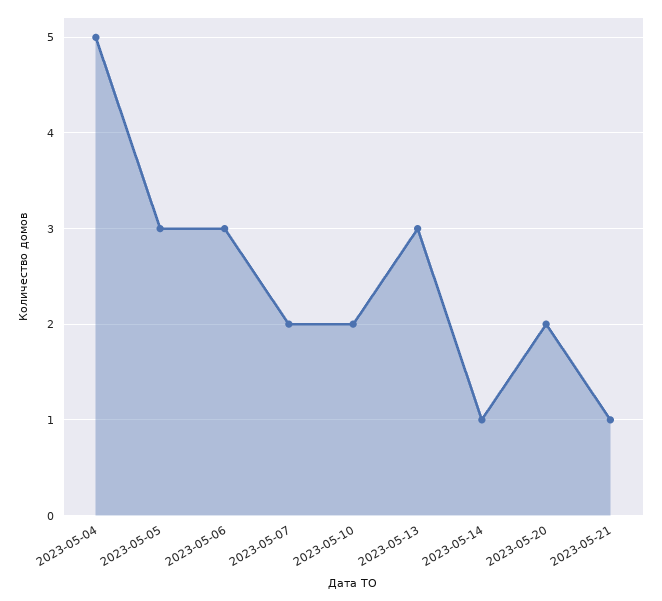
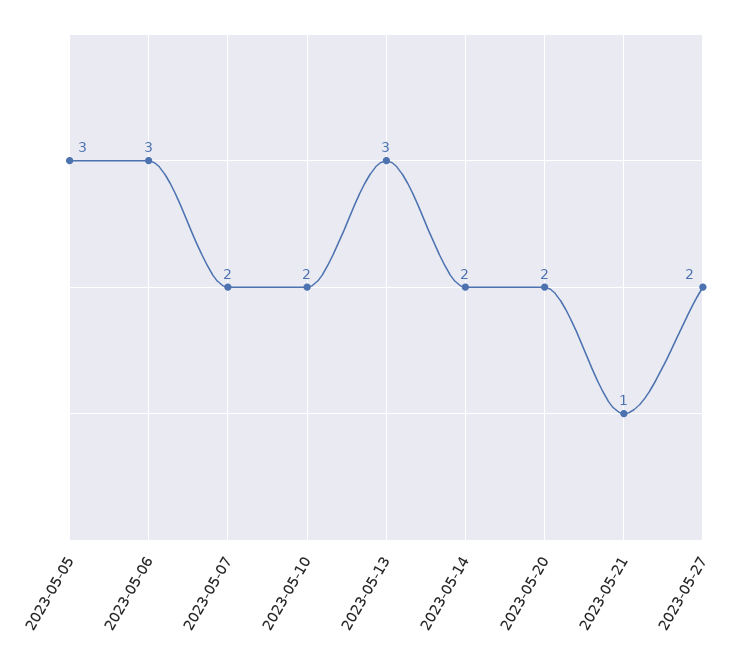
2023-05-04: 5 -> none
2023-05-14: 1 -> 2
2023-05-27: none -> 2

